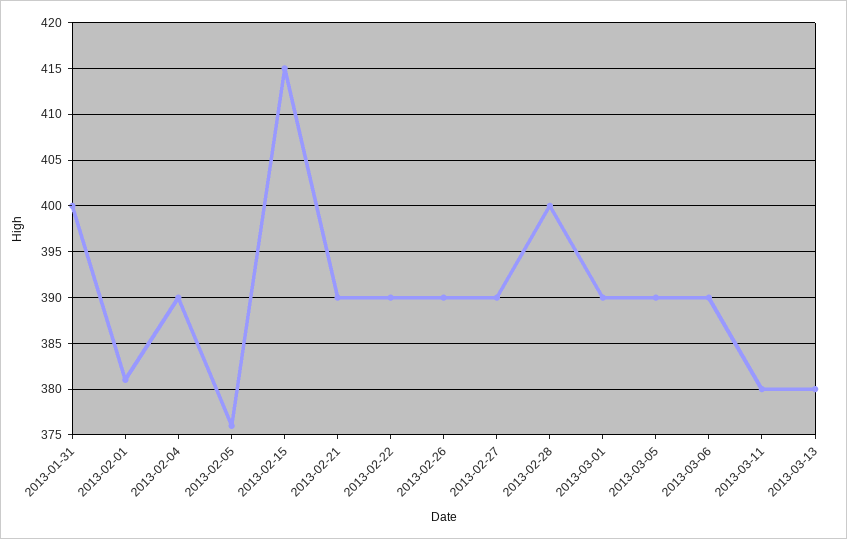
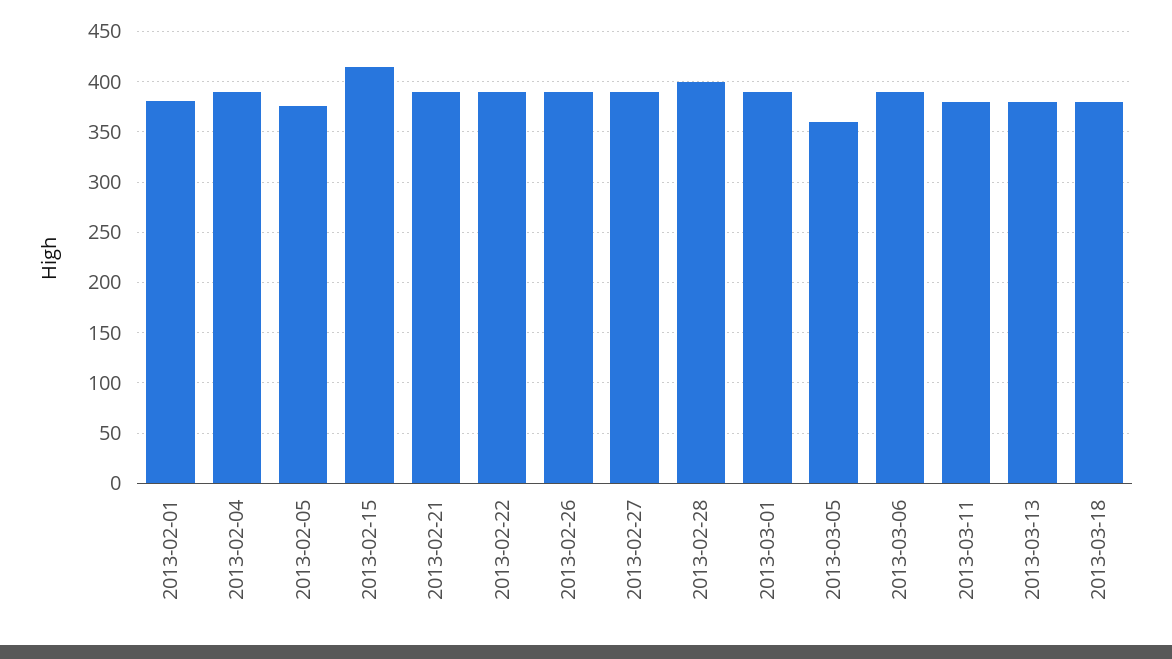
2013-01-31: 400 -> none
2013-03-05: 390 -> 360
2013-03-18: none -> 380

